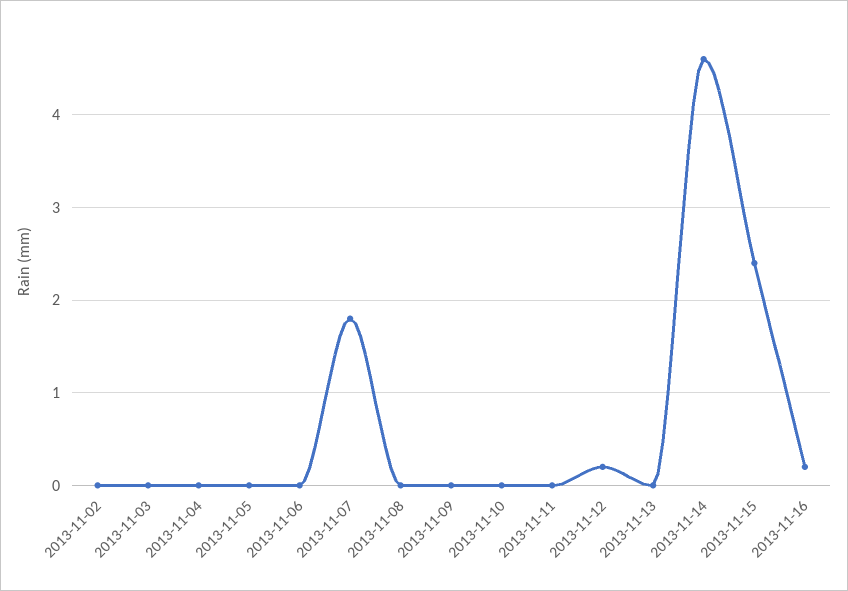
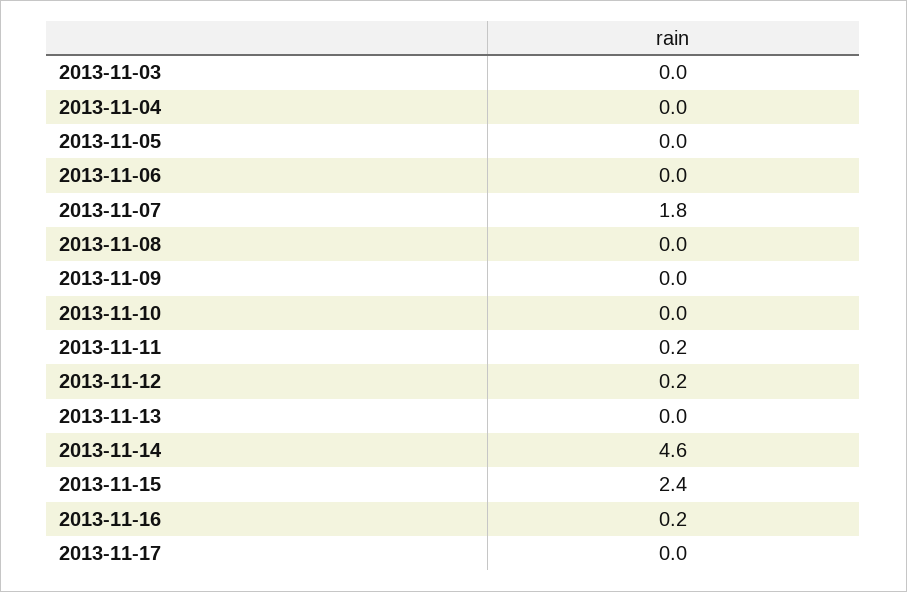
2013-11-02: 0 -> none
2013-11-11: 0 -> 0.2
2013-11-17: none -> 0

